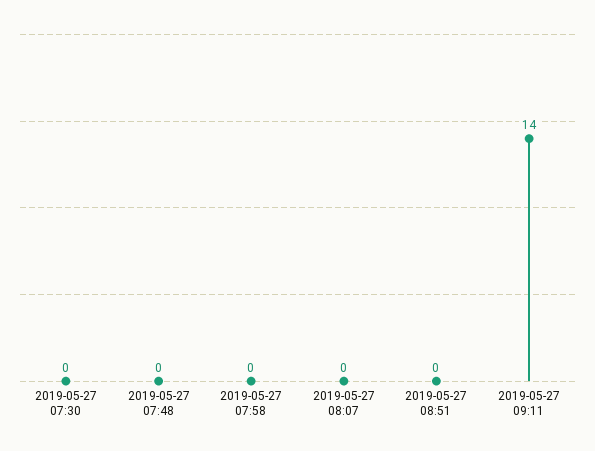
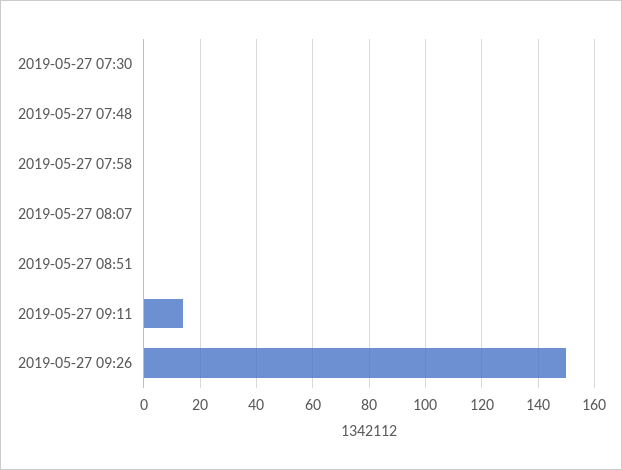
2019-05-27 09:26: none -> 150

